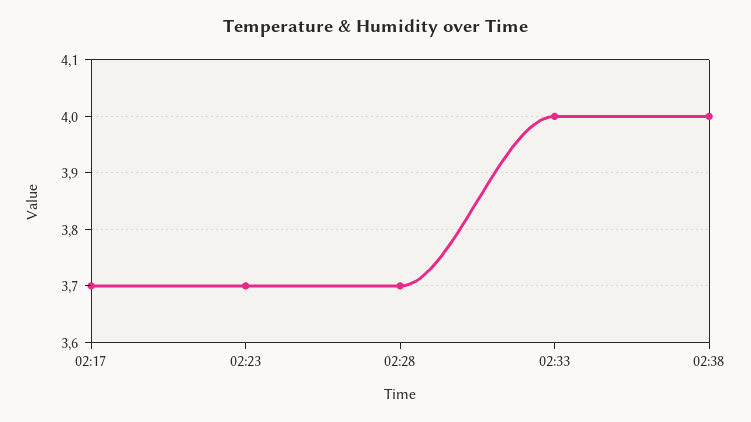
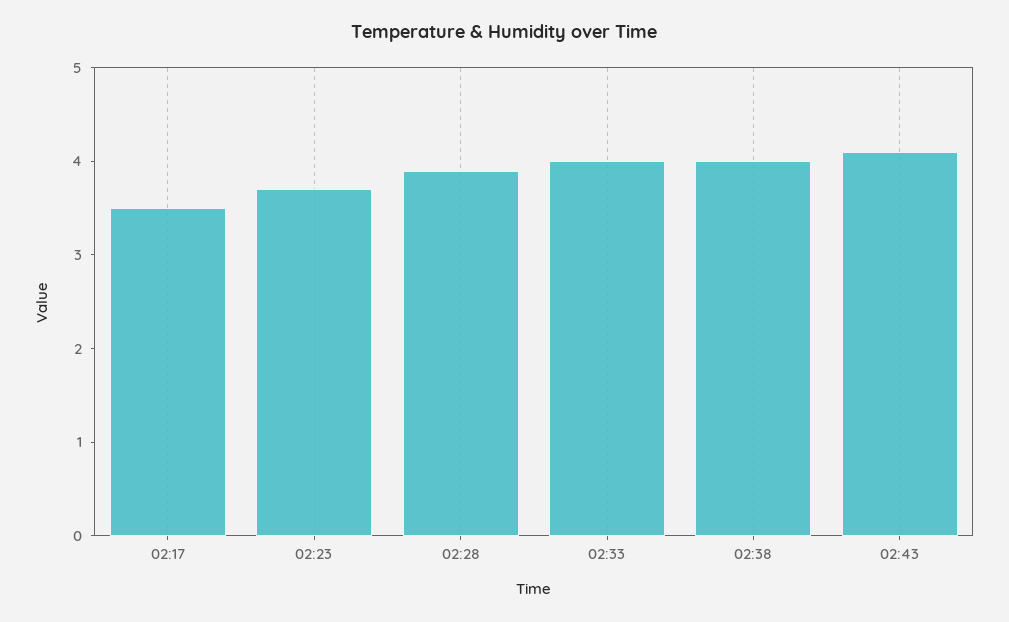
02:17: 3.7 -> 3.5
02:28: 3.7 -> 3.9
02:43: none -> 4.1

